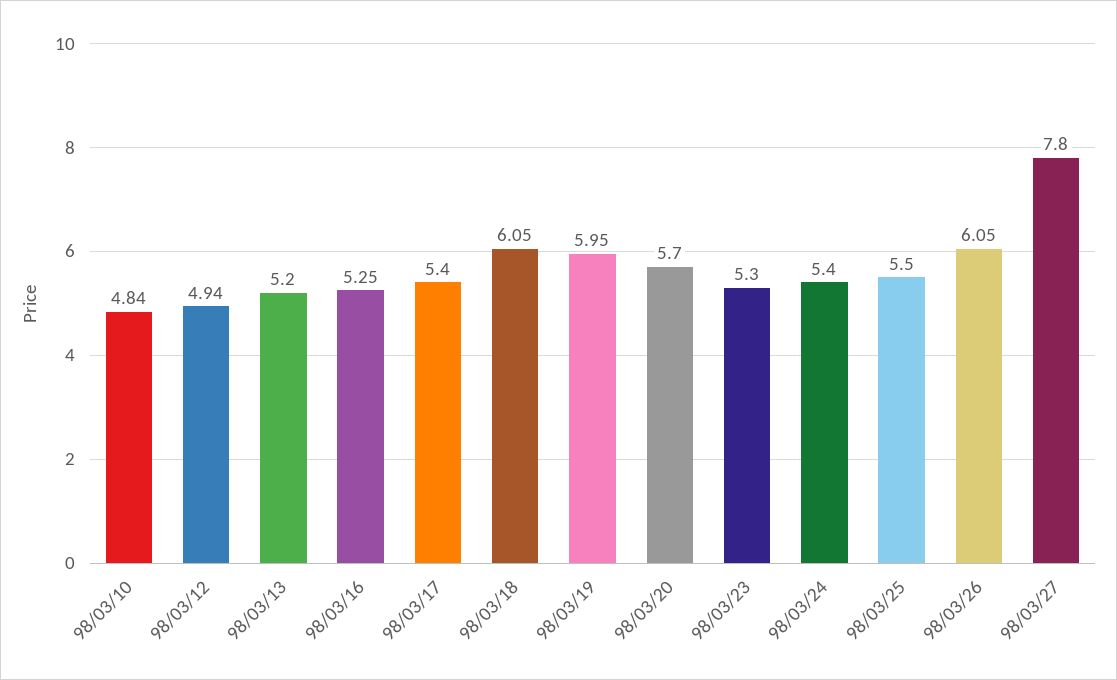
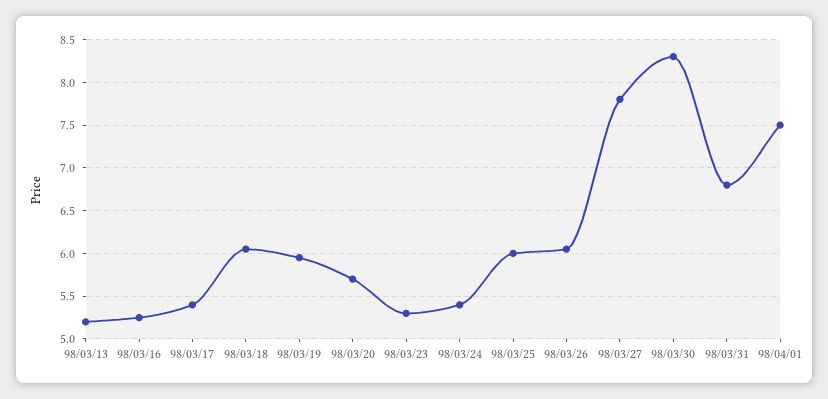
98/03/10: 4.84 -> none
98/03/12: 4.94 -> none
98/03/25: 5.5 -> 6
98/03/30: none -> 8.3
98/03/31: none -> 6.8
98/04/01: none -> 7.5

